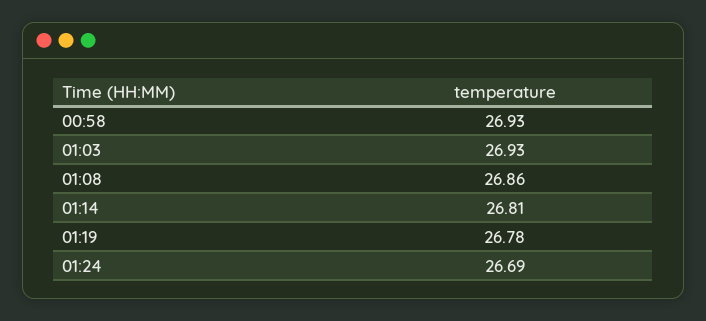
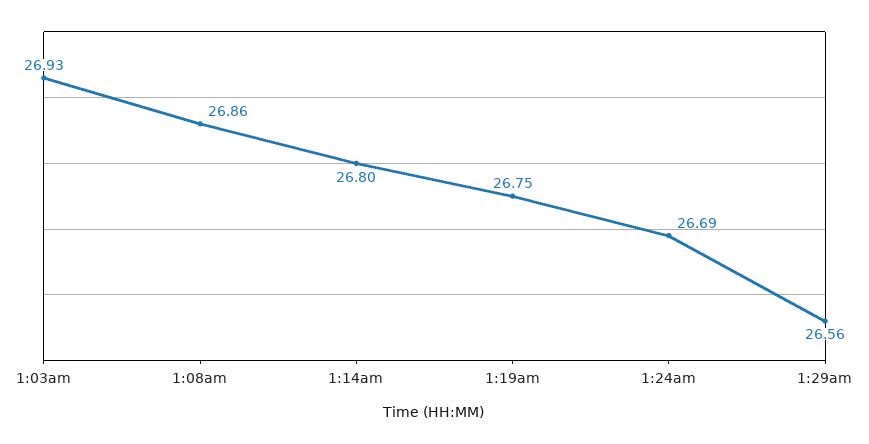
00:58: 26.93 -> none
01:14: 26.81 -> 26.8
01:19: 26.78 -> 26.75
1:29am: none -> 26.56

